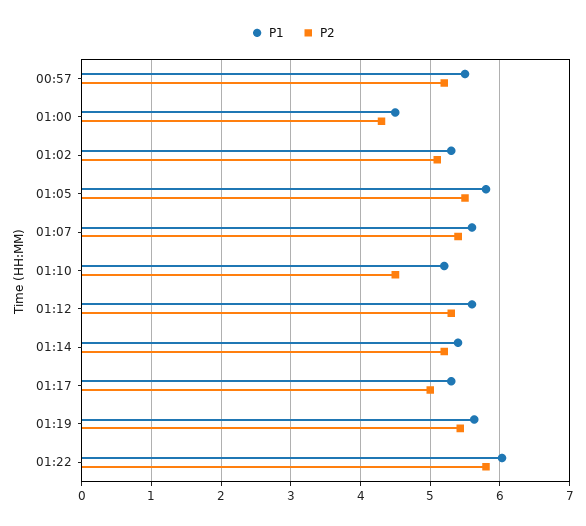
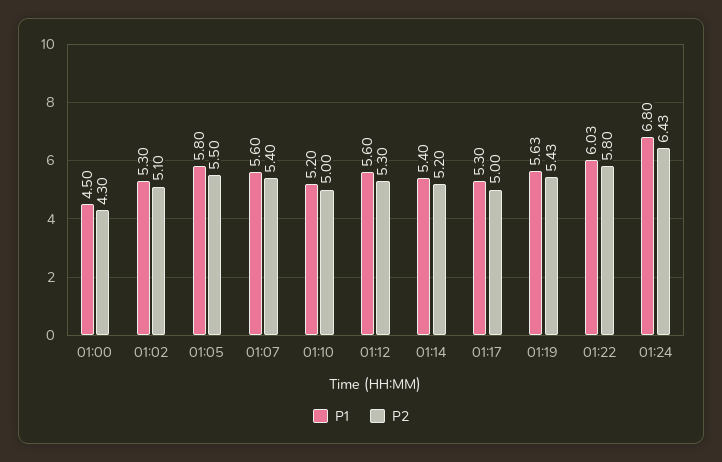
P1, 00:57: 5.5 -> none
P2, 00:57: 5.2 -> none
P2, 01:10: 4.5 -> 5
P1, 01:24: none -> 6.8
P2, 01:24: none -> 6.43

